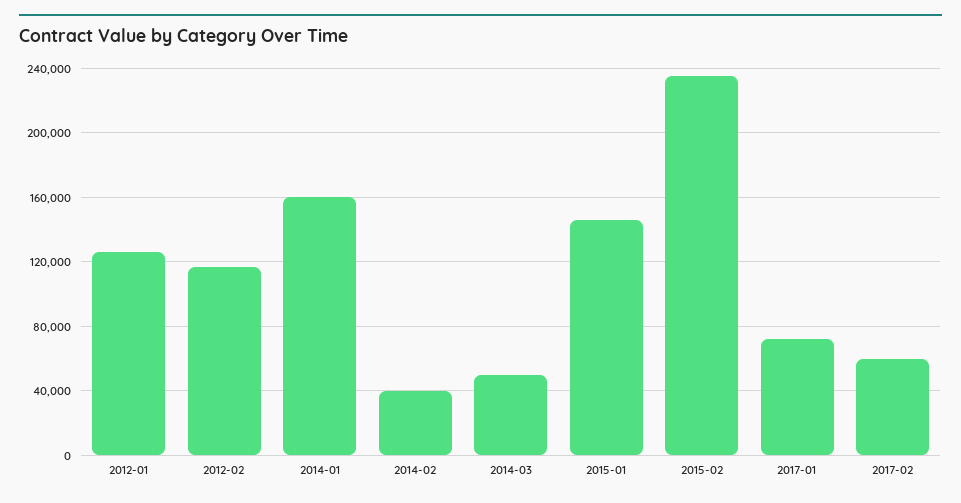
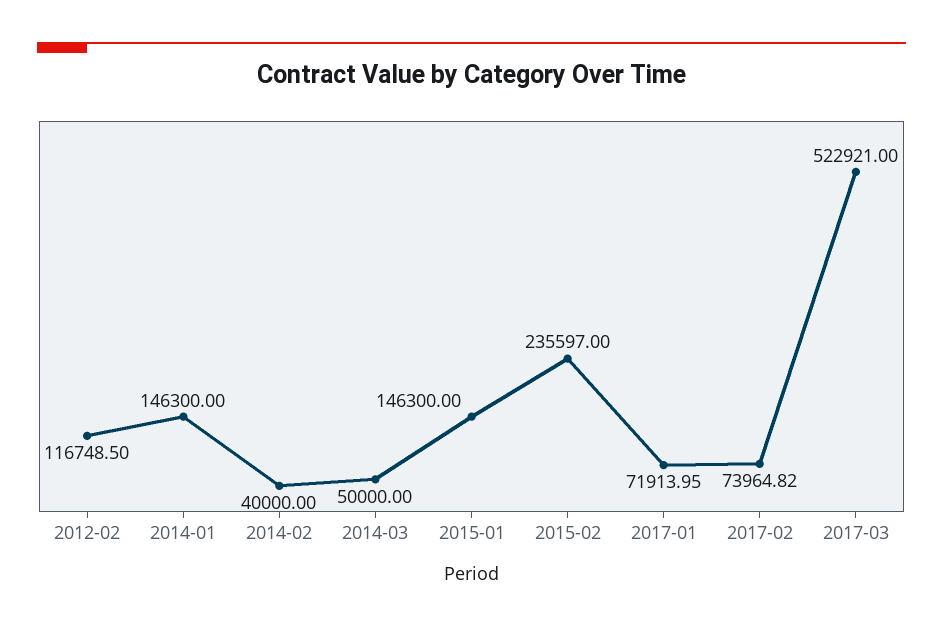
2012-01: 125000 -> none
2014-01: 160000 -> 146300
2017-02: 60000 -> 73964.82
2017-03: none -> 522921

